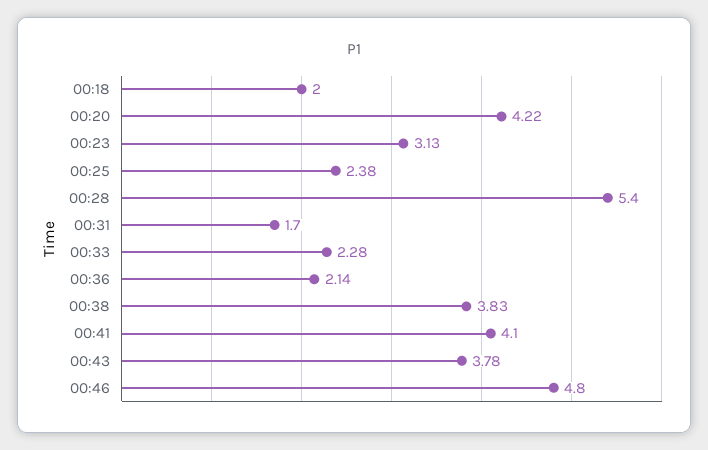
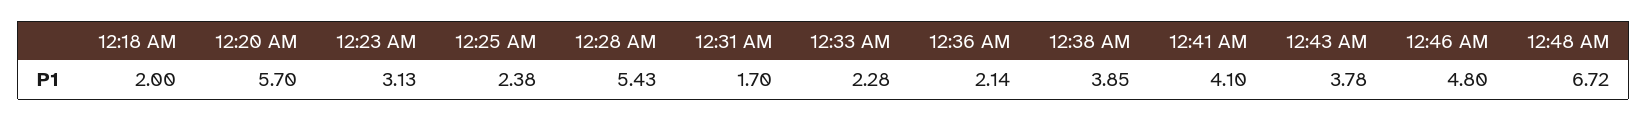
00:20: 4.22 -> 5.7
00:28: 5.4 -> 5.43
00:38: 3.83 -> 3.85
12:48 AM: none -> 6.72

